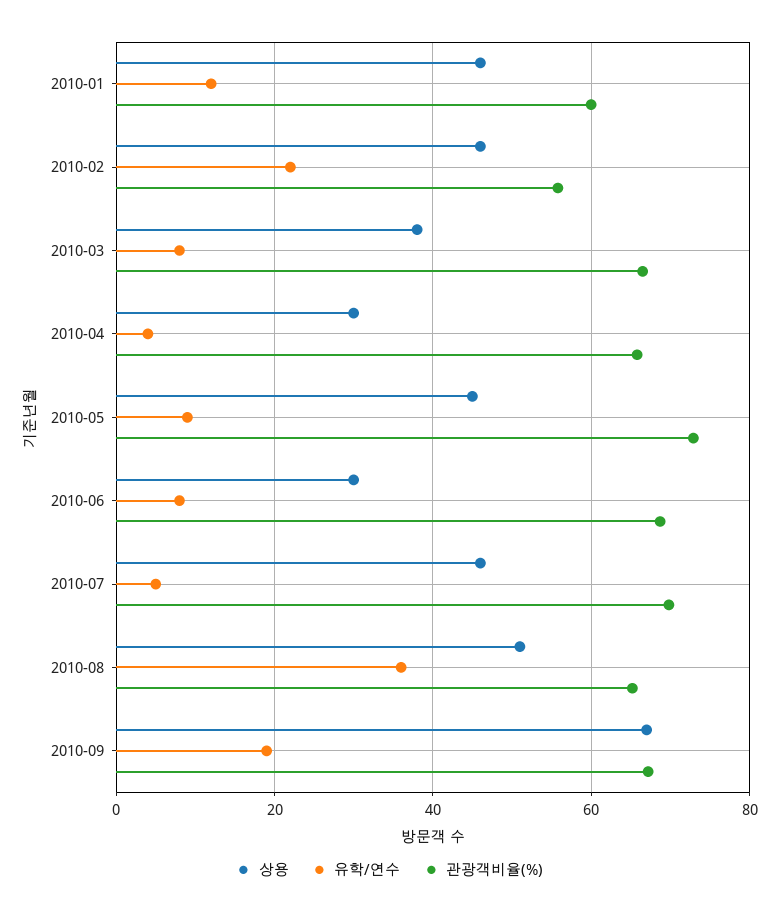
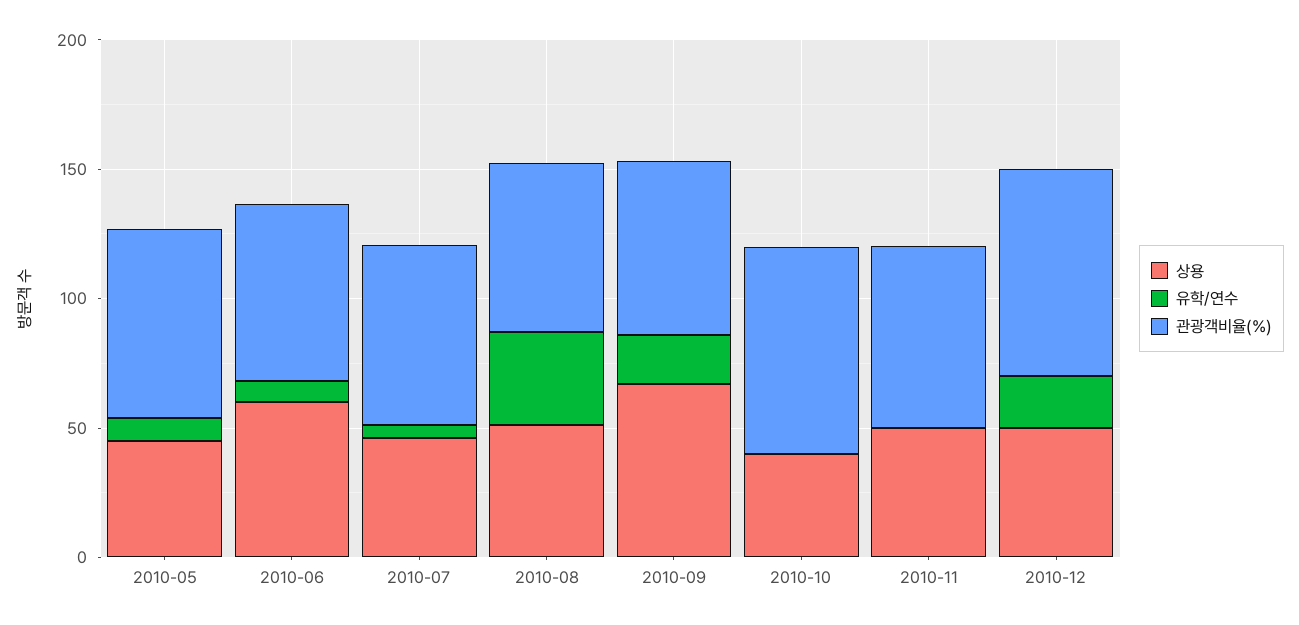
상용, 2010-01: 46 -> none
유학/연수, 2010-01: 12 -> none
관광객비율(%), 2010-01: 60 -> none
상용, 2010-02: 46 -> none
유학/연수, 2010-02: 22 -> none
관광객비율(%), 2010-02: 56 -> none
상용, 2010-03: 38 -> none
유학/연수, 2010-03: 8 -> none
관광객비율(%), 2010-03: 66 -> none
상용, 2010-04: 30 -> none
유학/연수, 2010-04: 4 -> none
관광객비율(%), 2010-04: 66 -> none
상용, 2010-06: 30 -> 60
상용, 2010-10: none -> 40
유학/연수, 2010-10: none -> 0
관광객비율(%), 2010-10: none -> 80
상용, 2010-11: none -> 50
유학/연수, 2010-11: none -> 0
관광객비율(%), 2010-11: none -> 70
상용, 2010-12: none -> 50
유학/연수, 2010-12: none -> 20
관광객비율(%), 2010-12: none -> 80

